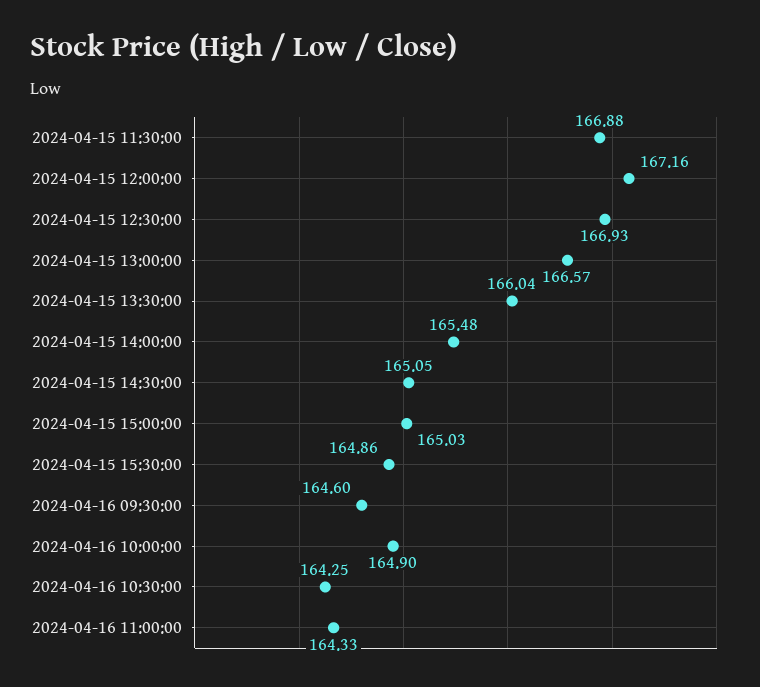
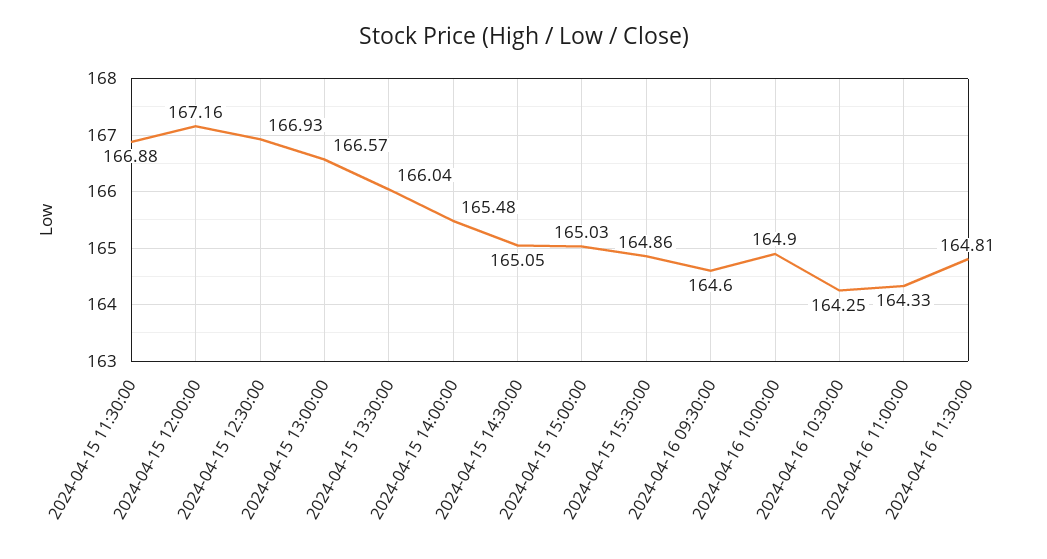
2024-04-16 11:30:00: none -> 164.81

